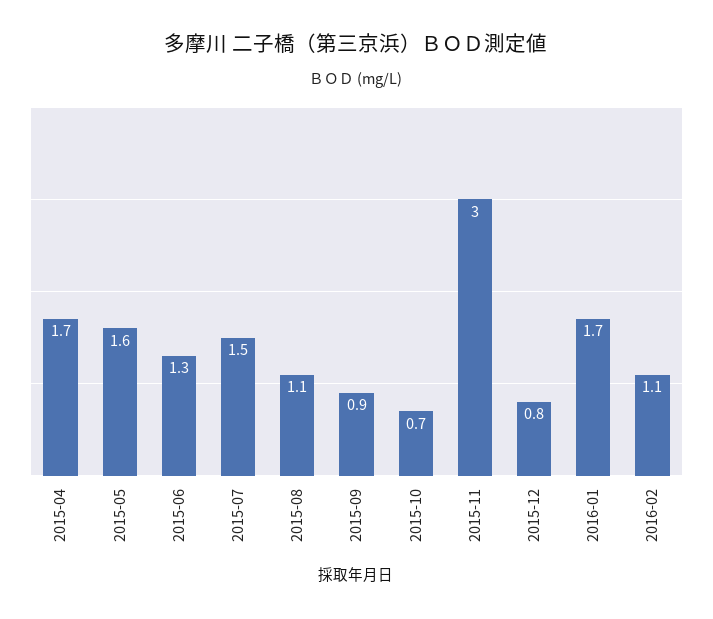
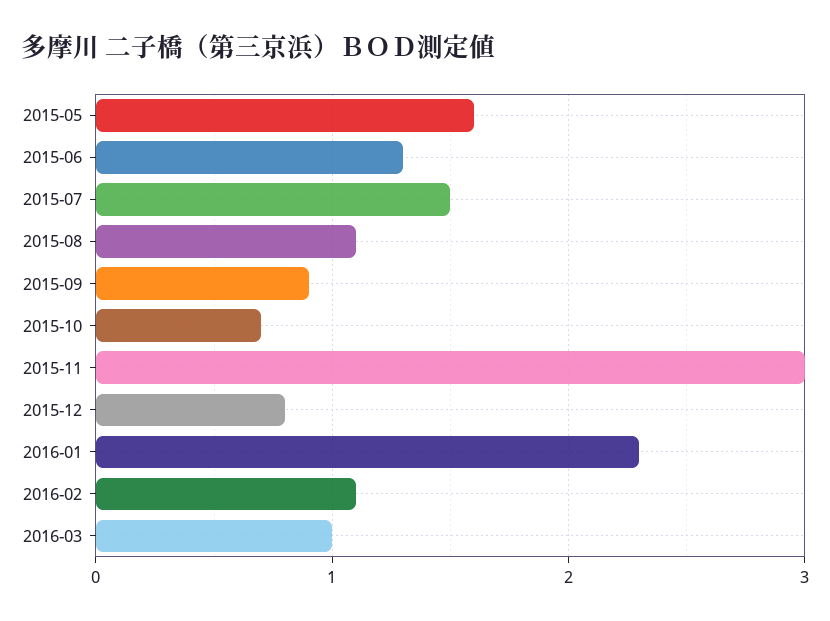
2015-04: 1.7 -> none
2016-01: 1.7 -> 2.3
2016-03: none -> 1

